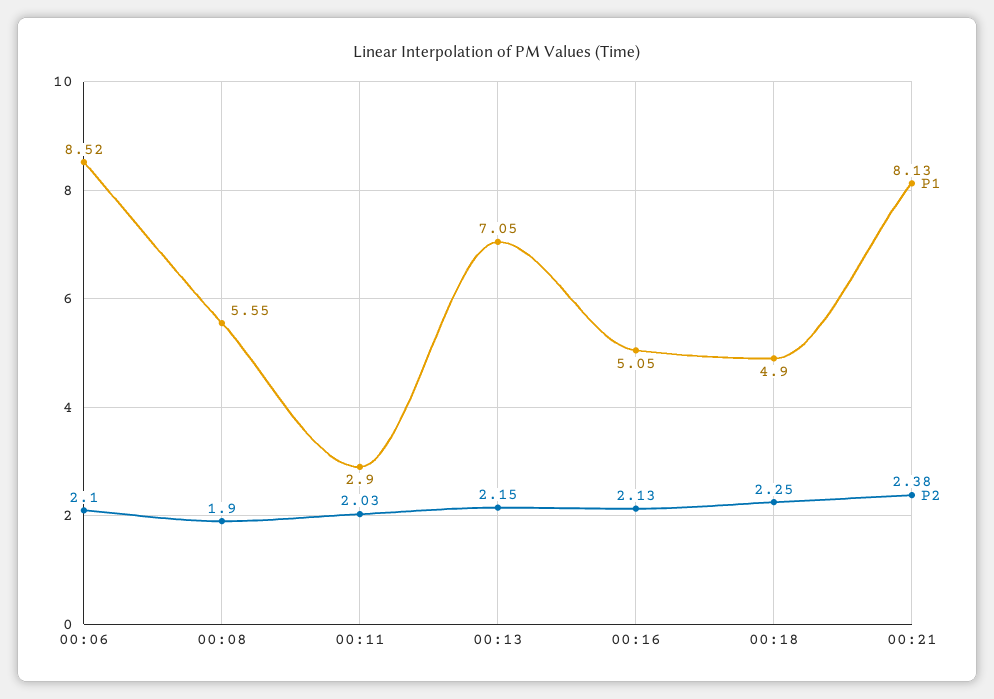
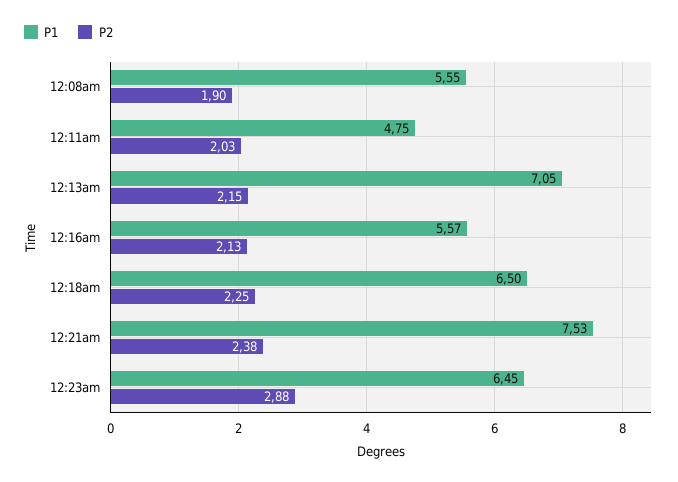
P1, 00:06: 8.52 -> none
P2, 00:06: 2.1 -> none
P1, 00:11: 2.9 -> 4.75
P1, 00:16: 5.05 -> 5.57
P1, 00:18: 4.9 -> 6.5
P1, 00:21: 8.13 -> 7.53
P1, 12:23am: none -> 6.45
P2, 12:23am: none -> 2.88

